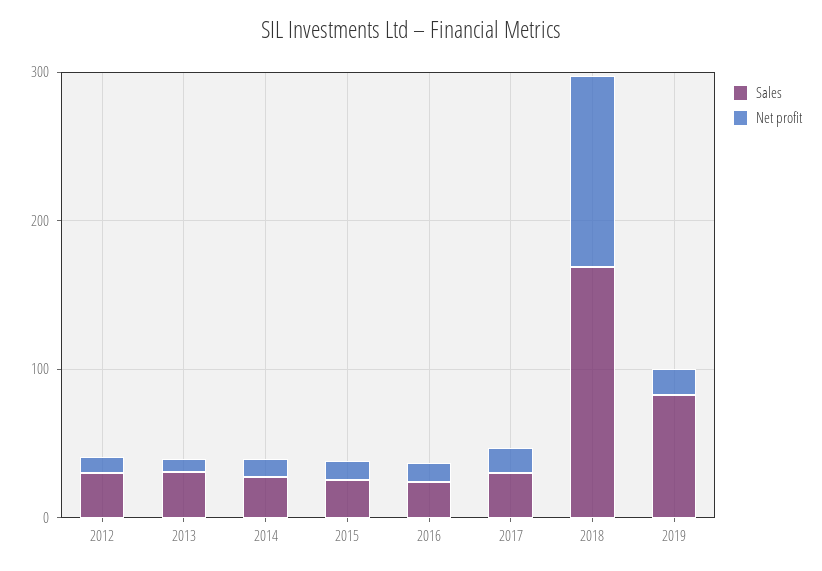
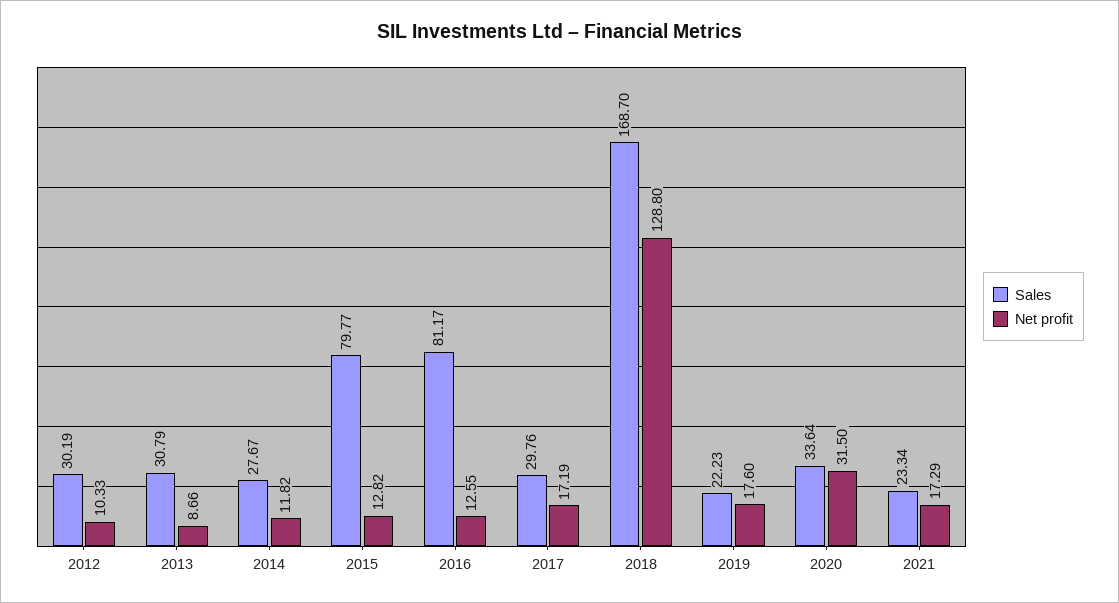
Sales, 2015: 20 -> 79.77
Sales, 2016: 20 -> 81.17
Sales, 2019: 80 -> 22.23
Sales, 2020: none -> 33.64
Net profit, 2020: none -> 31.5
Sales, 2021: none -> 23.34
Net profit, 2021: none -> 17.29

